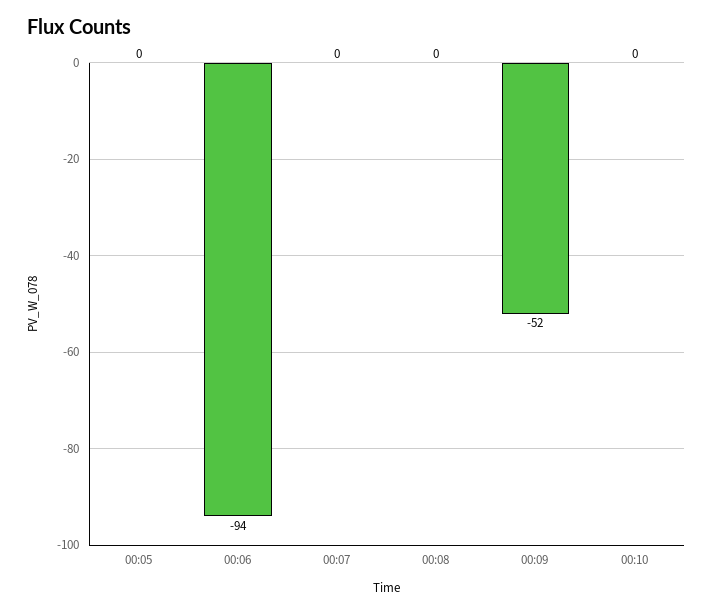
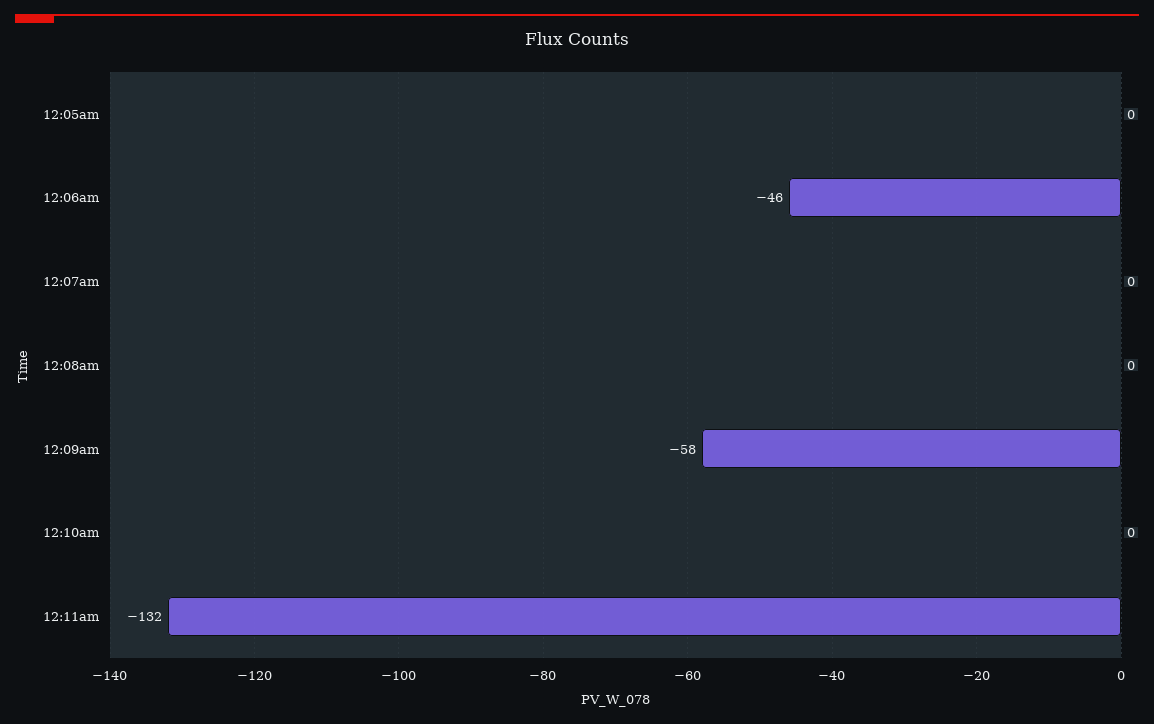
00:06: -94 -> -46
00:09: -52 -> -58
12:11am: none -> -132

